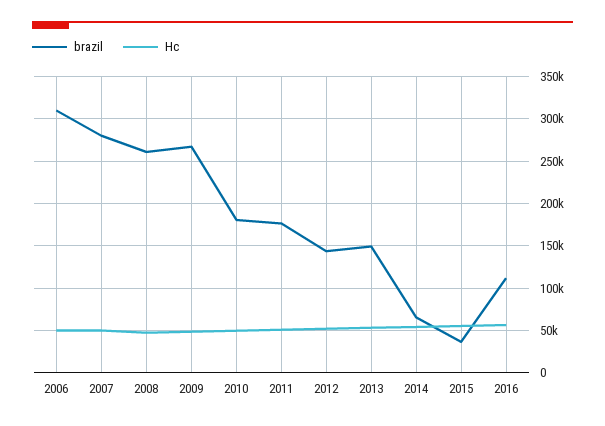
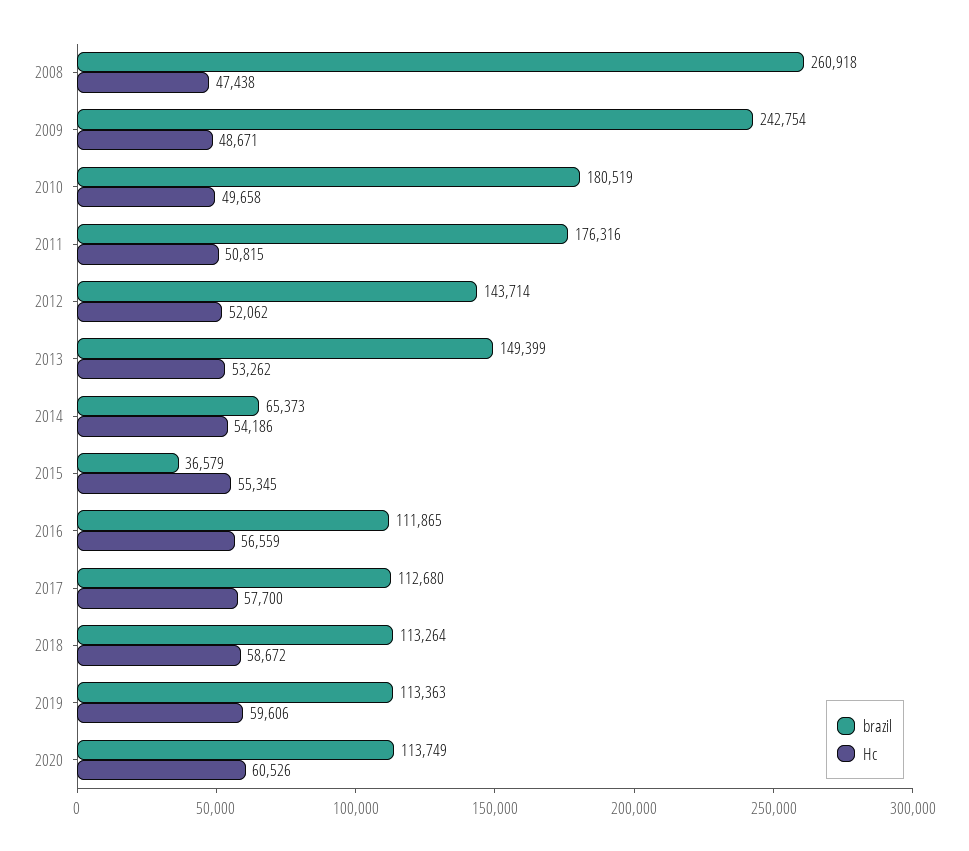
brazil, 2006: 310000 -> none
Hc, 2006: 50000 -> none
brazil, 2007: 280000 -> none
Hc, 2007: 50000 -> none
brazil, 2009: 270000 -> 242754
brazil, 2017: none -> 112680
Hc, 2017: none -> 57700
brazil, 2018: none -> 113264
Hc, 2018: none -> 58672
brazil, 2019: none -> 113363
Hc, 2019: none -> 59606
brazil, 2020: none -> 113749
Hc, 2020: none -> 60526

